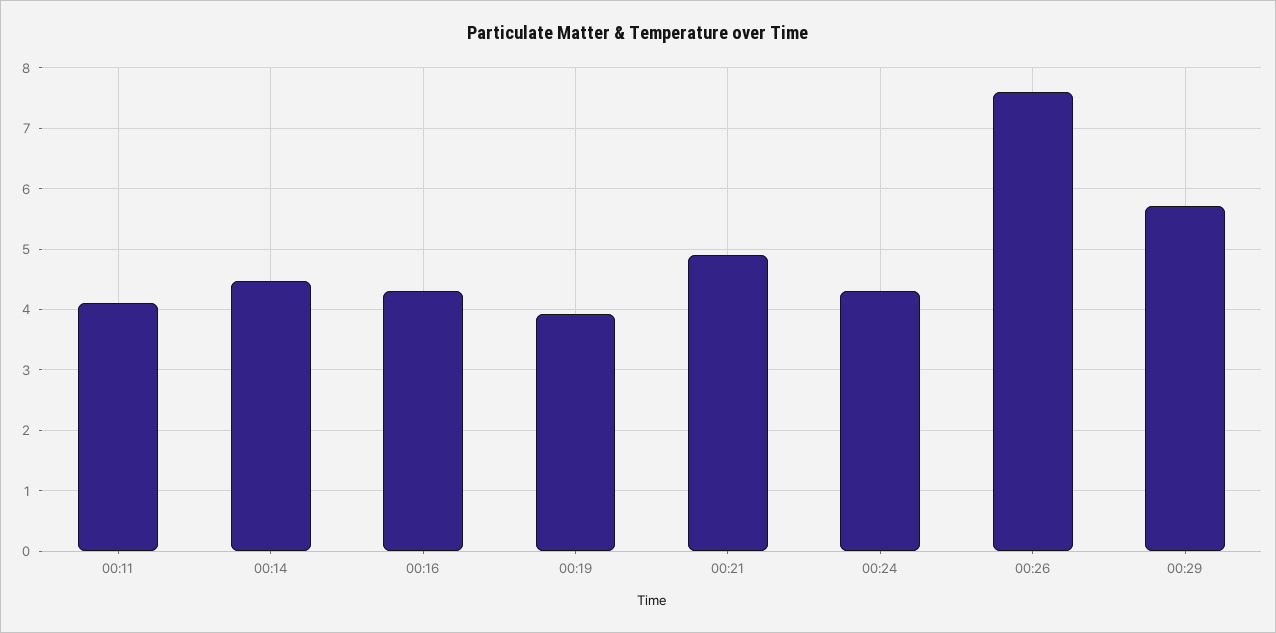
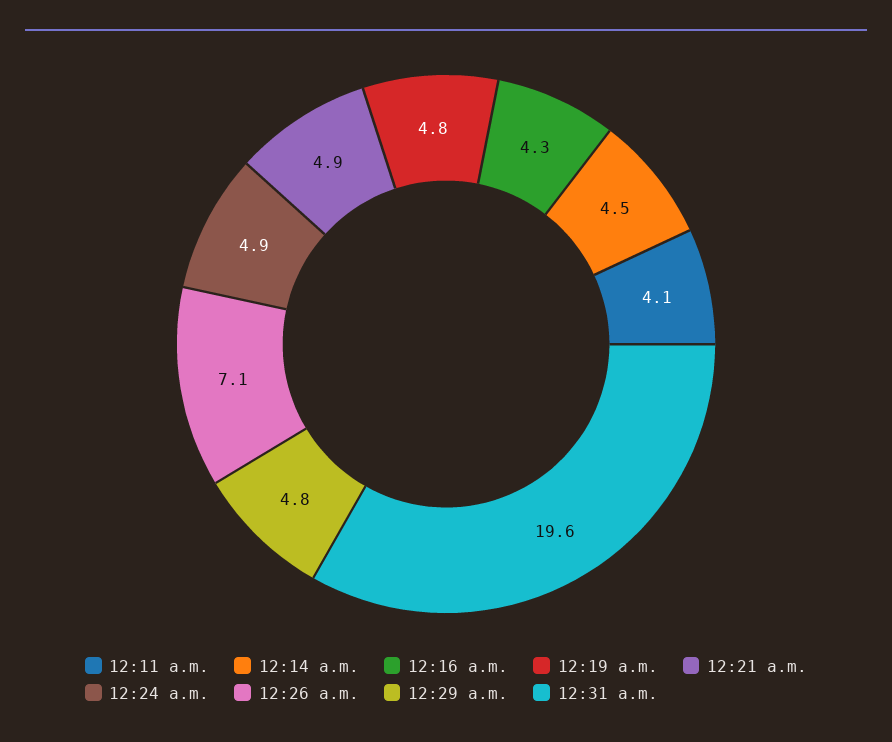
00:19: 3.9 -> 4.8
00:24: 4.3 -> 4.9
00:26: 7.6 -> 7.1
00:29: 5.7 -> 4.8
12:31 a.m.: none -> 19.6

